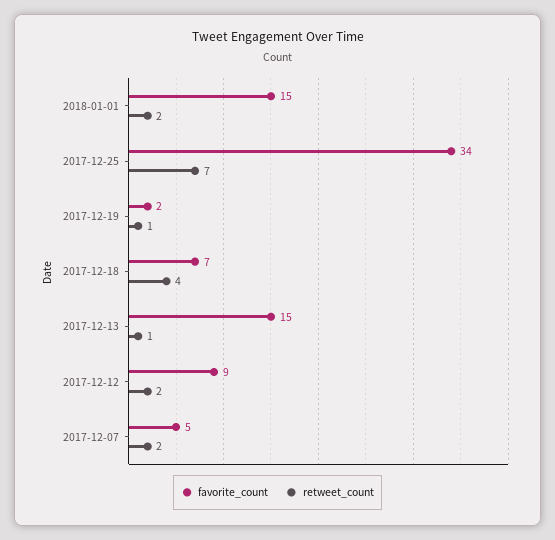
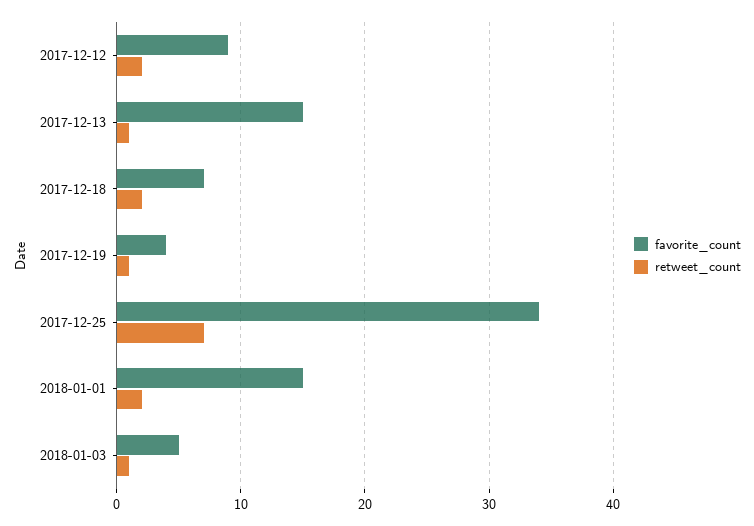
favorite_count, 2017-12-19: 2 -> 4
retweet_count, 2017-12-18: 4 -> 2
favorite_count, 2017-12-07: 5 -> none
retweet_count, 2017-12-07: 2 -> none
favorite_count, 2018-01-03: none -> 5
retweet_count, 2018-01-03: none -> 1

